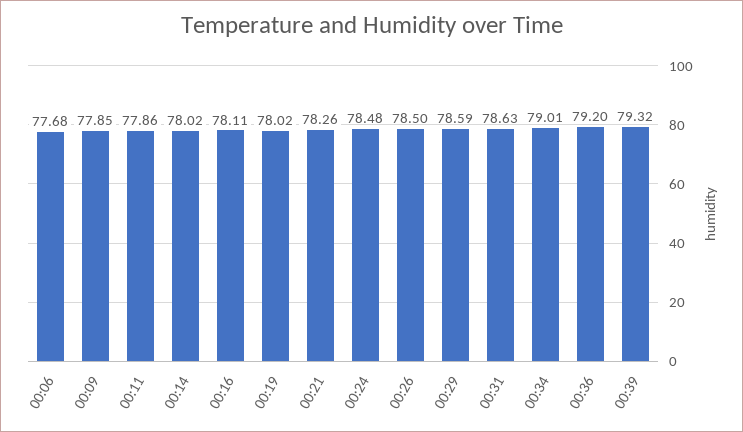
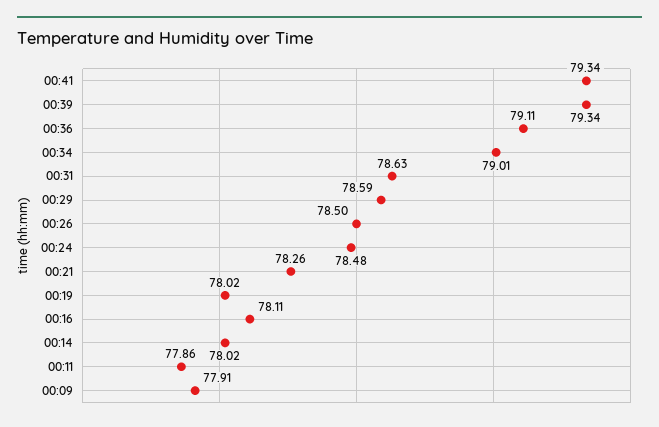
00:06: 77.68 -> none
00:09: 77.85 -> 77.91
00:36: 79.2 -> 79.11
00:39: 79.32 -> 79.34
00:41: none -> 79.34

